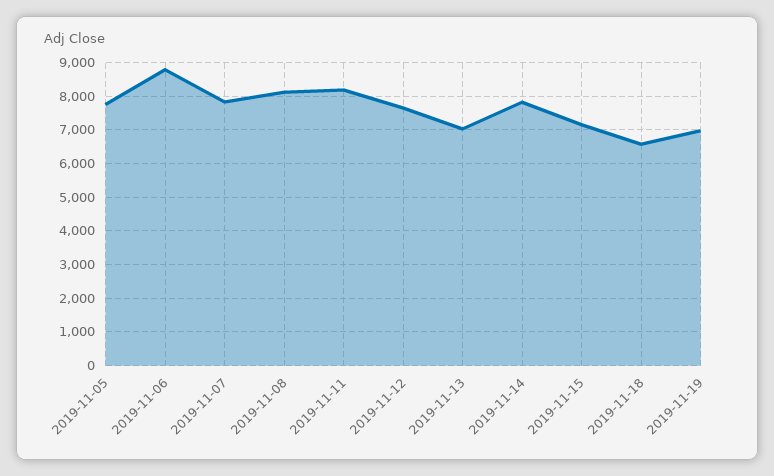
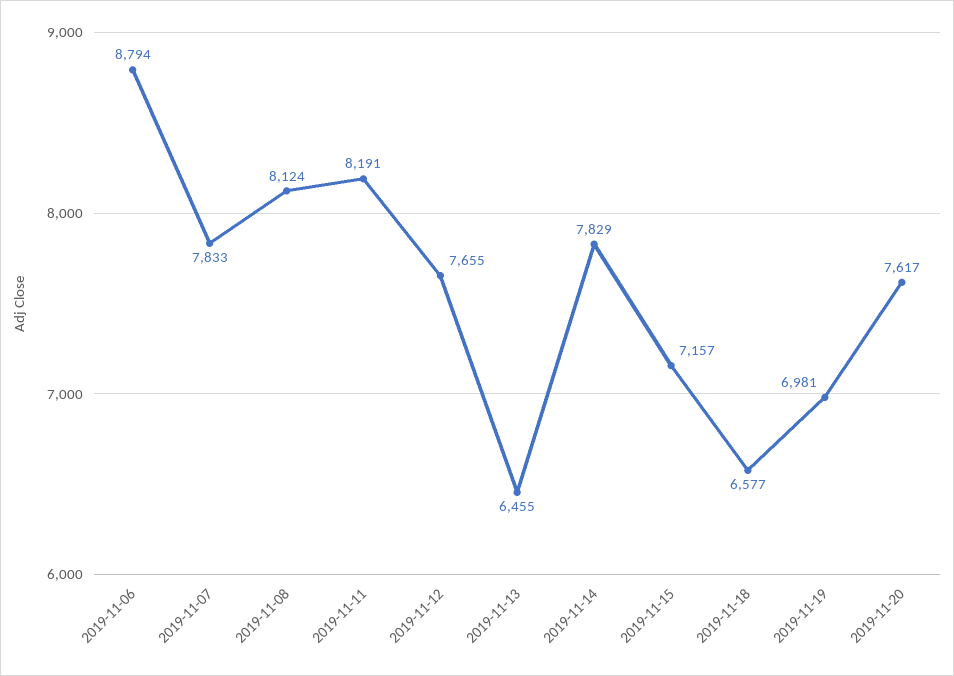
2019-11-05: 7800 -> none
2019-11-13: 7000 -> 6455
2019-11-20: none -> 7617

